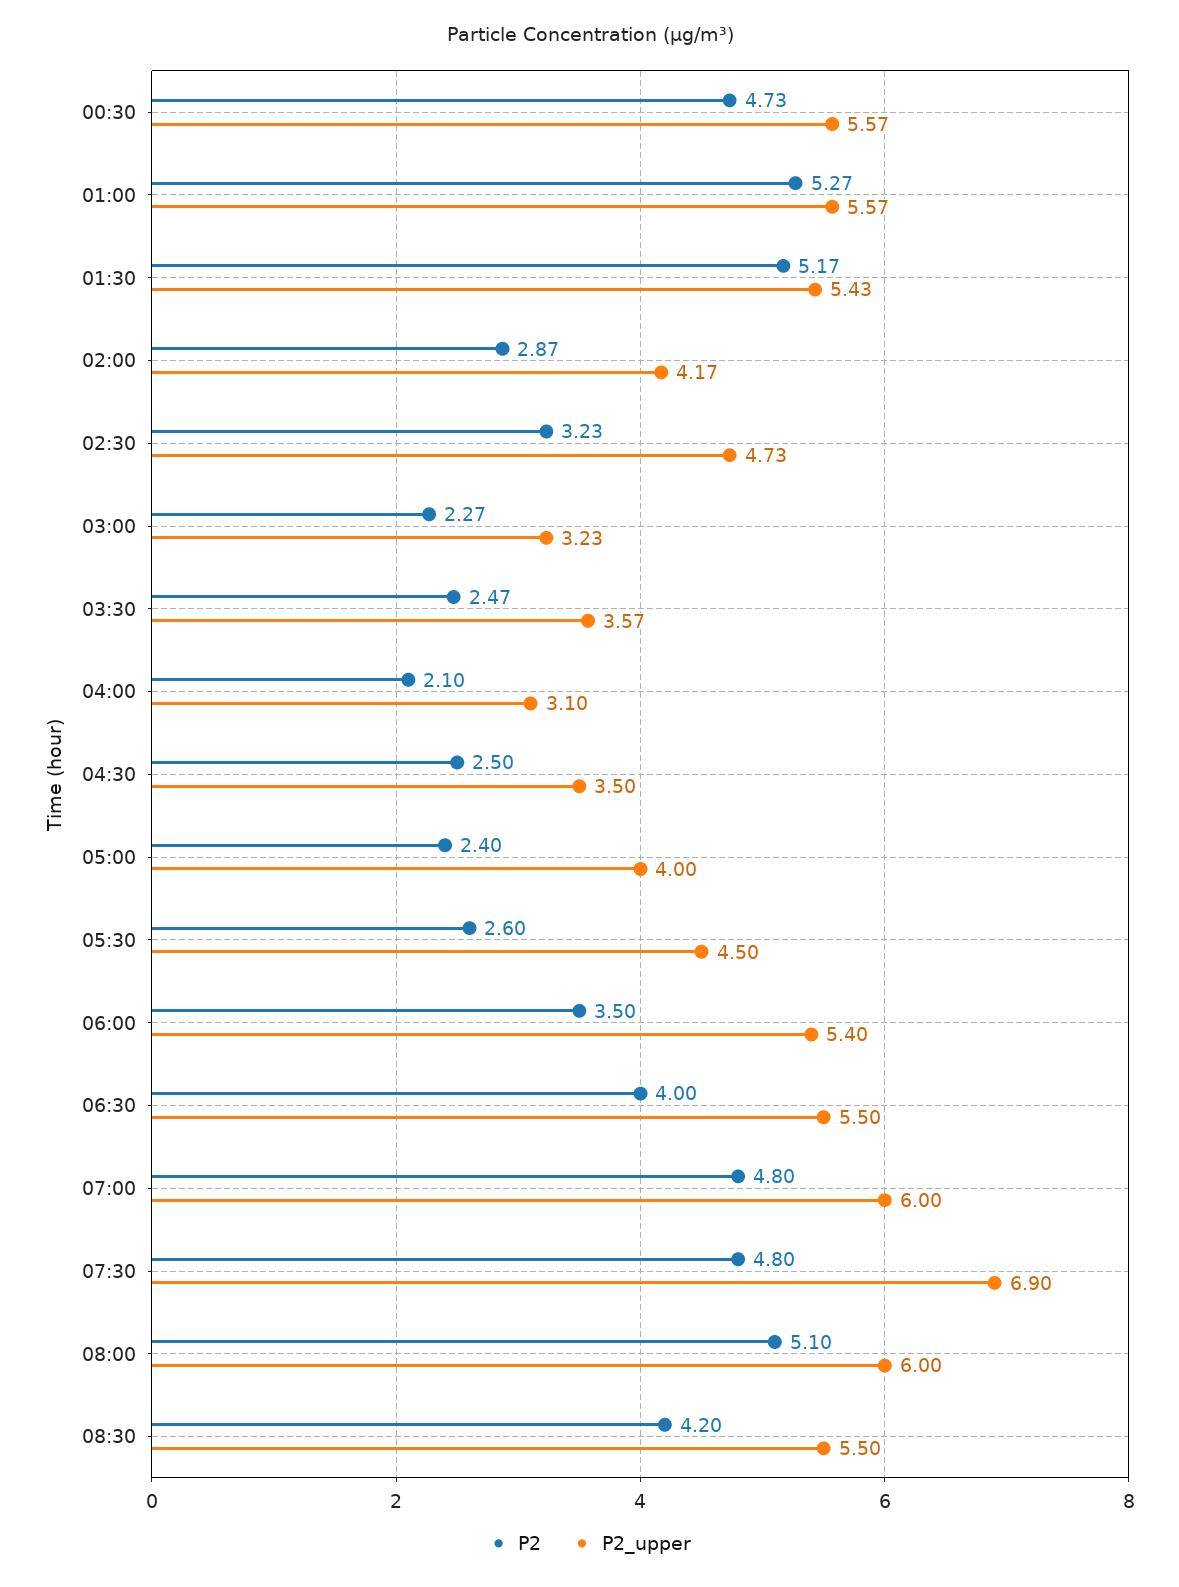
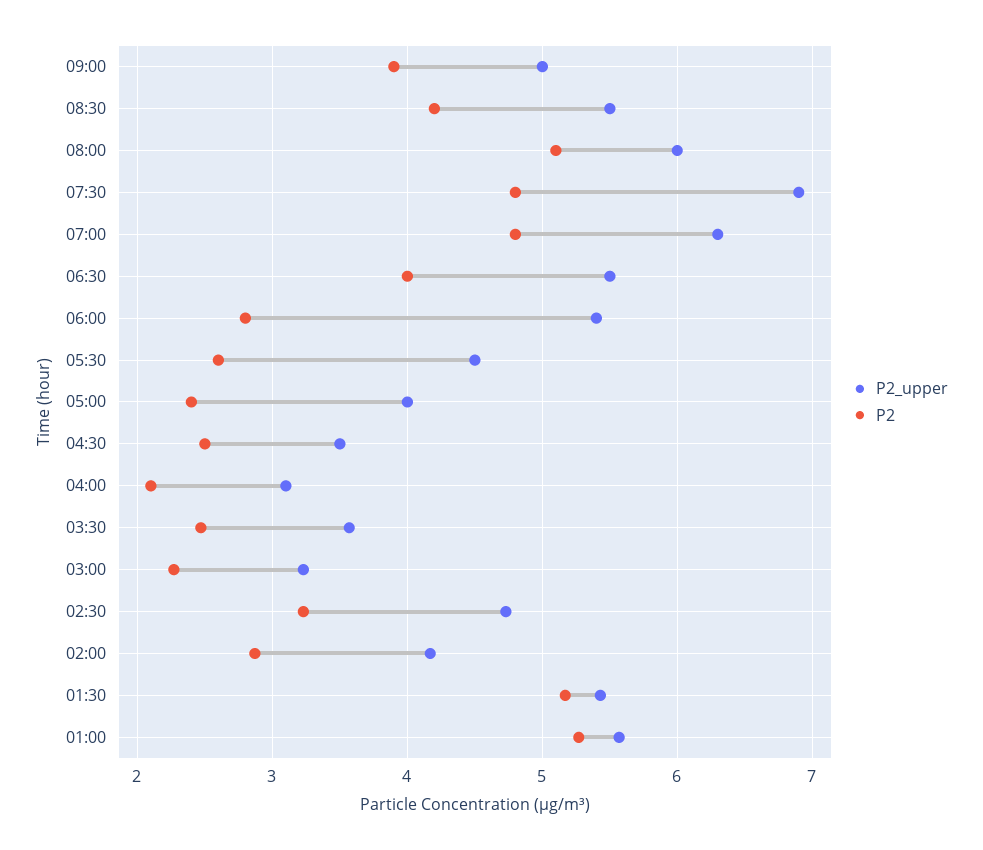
P2, 00:30: 4.73 -> none
P2_upper, 00:30: 5.57 -> none
P2, 06:00: 3.5 -> 2.8
P2_upper, 07:00: 6 -> 6.3
P2_upper, 09:00: none -> 5
P2, 09:00: none -> 3.9

